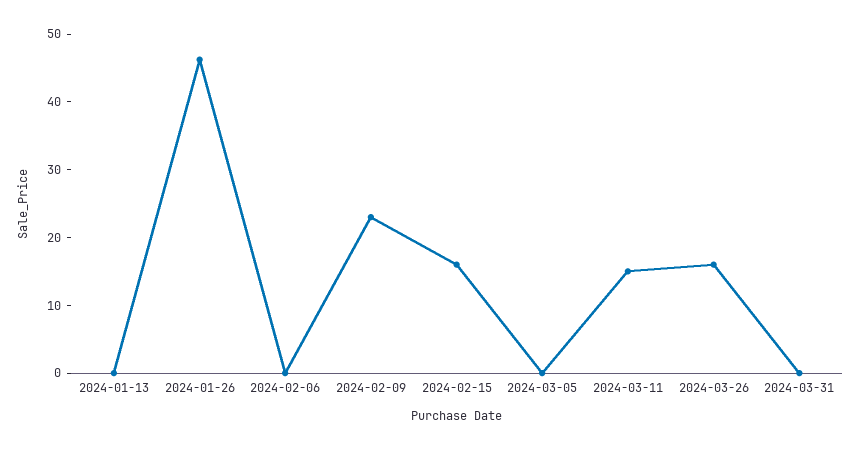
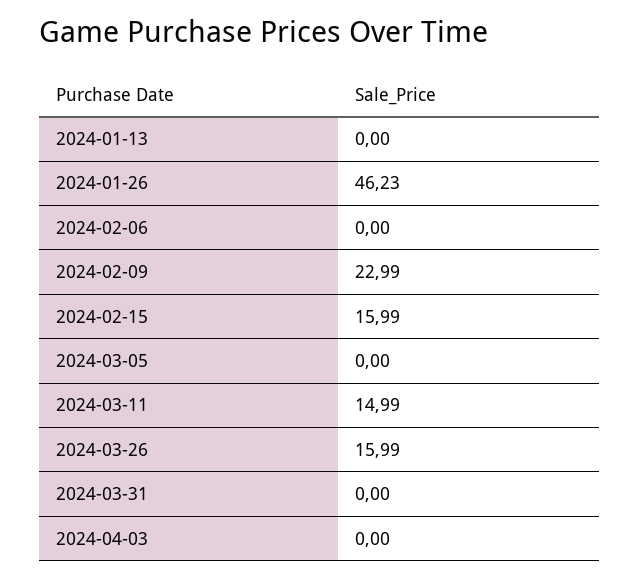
2024-04-03: none -> 0

